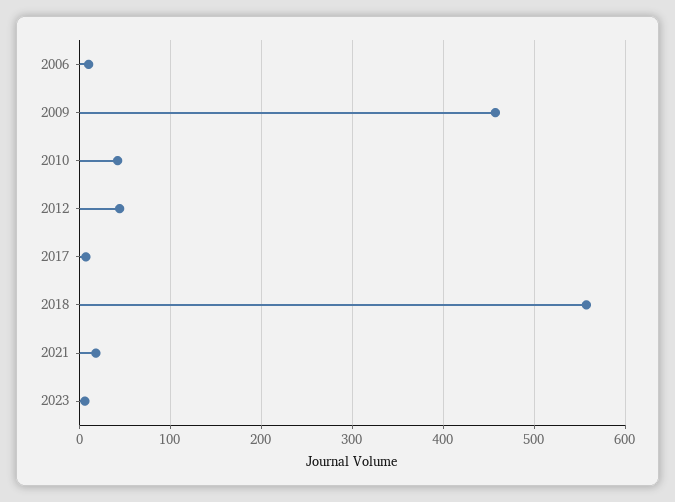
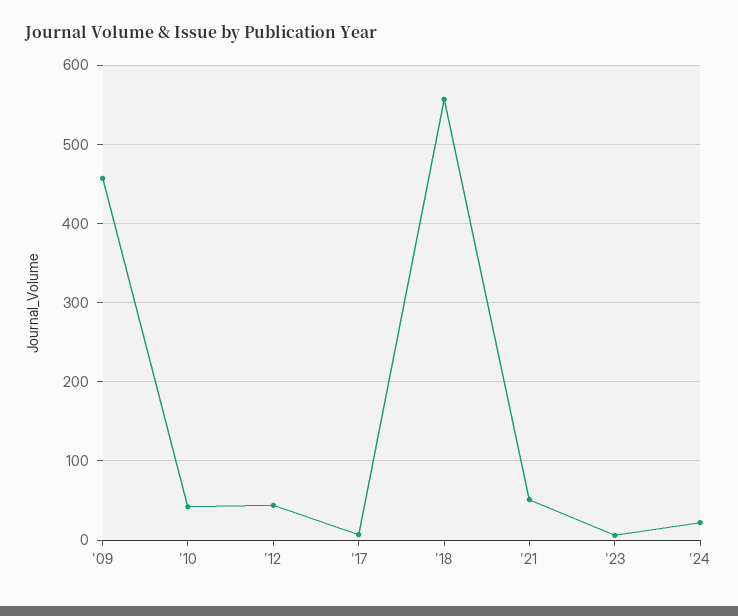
2006: 10 -> none
2021: 20 -> 50
'24: none -> 20

